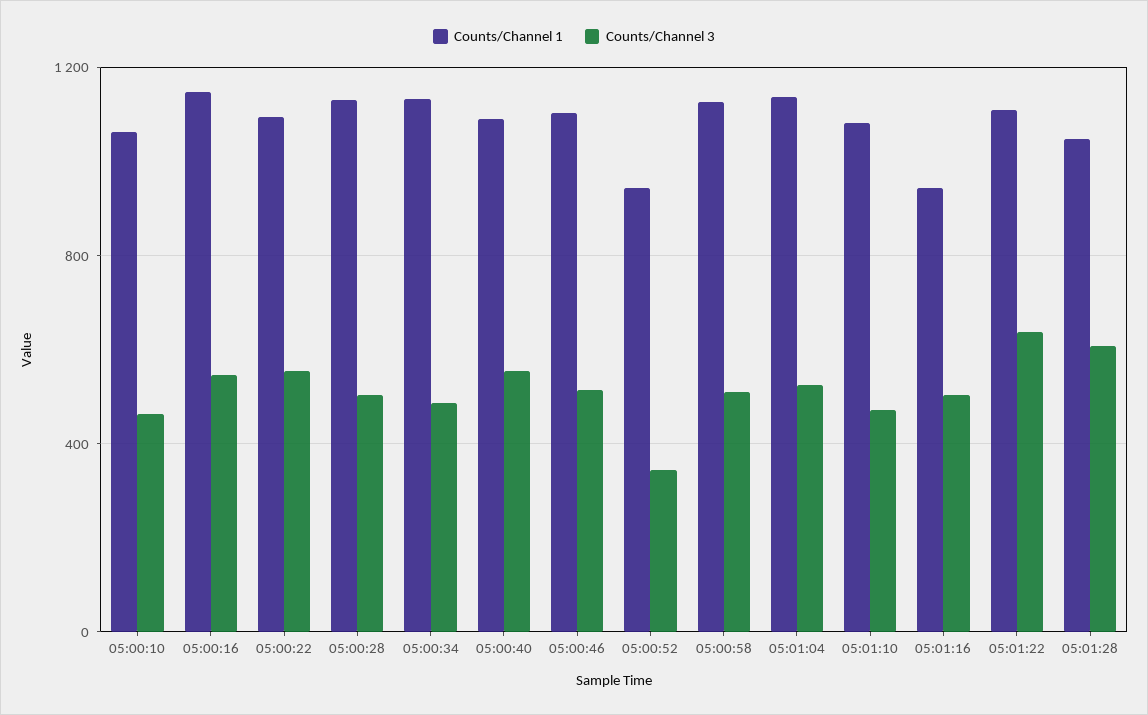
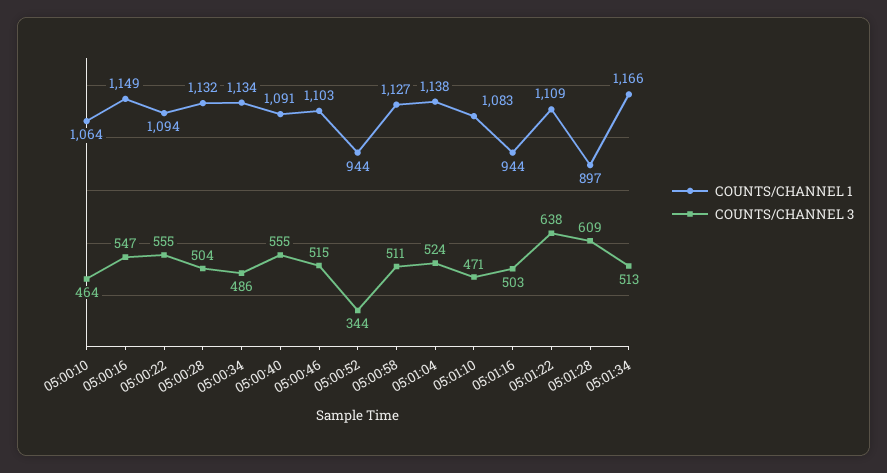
Counts/Channel 1, 05:01:28: 1050 -> 897
Counts/Channel 1, 05:01:34: none -> 1166
Counts/Channel 3, 05:01:34: none -> 513

